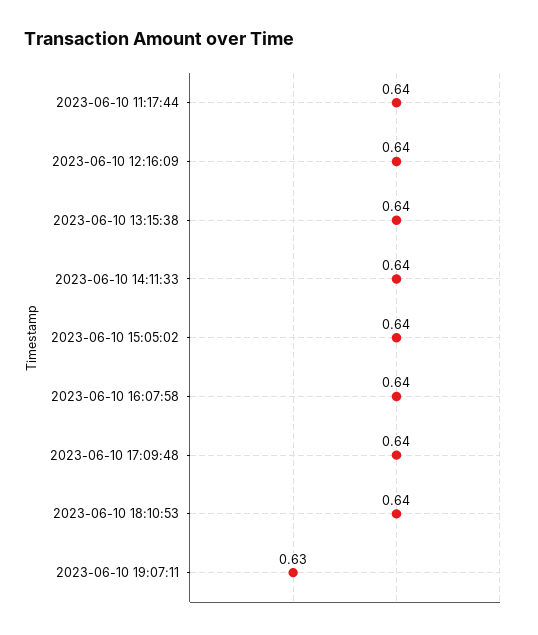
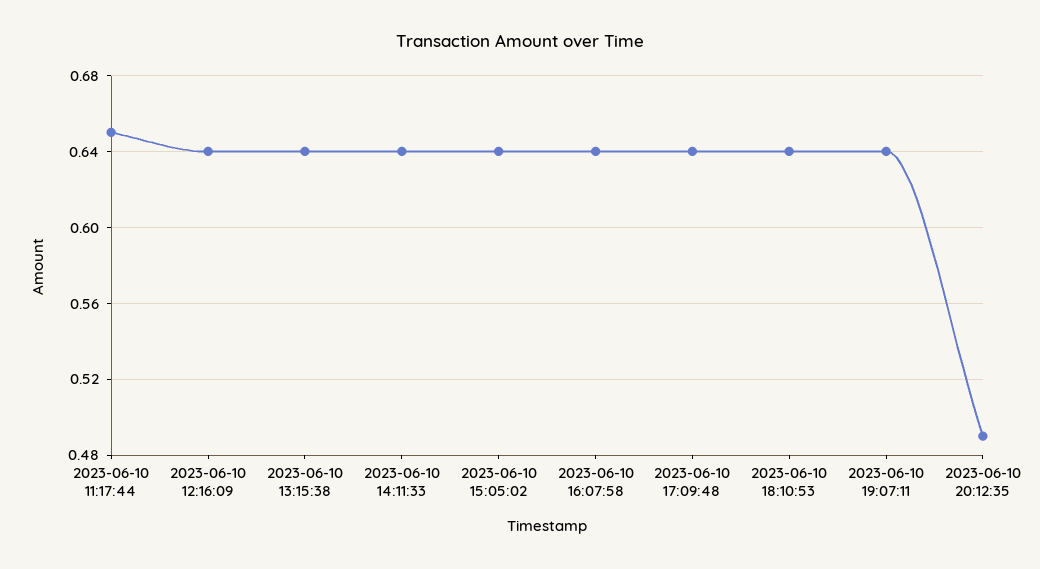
2023-06-10 11:17:44: 0.64 -> 0.65
2023-06-10 19:07:11: 0.63 -> 0.64
2023-06-10 20:12:35: none -> 0.49

